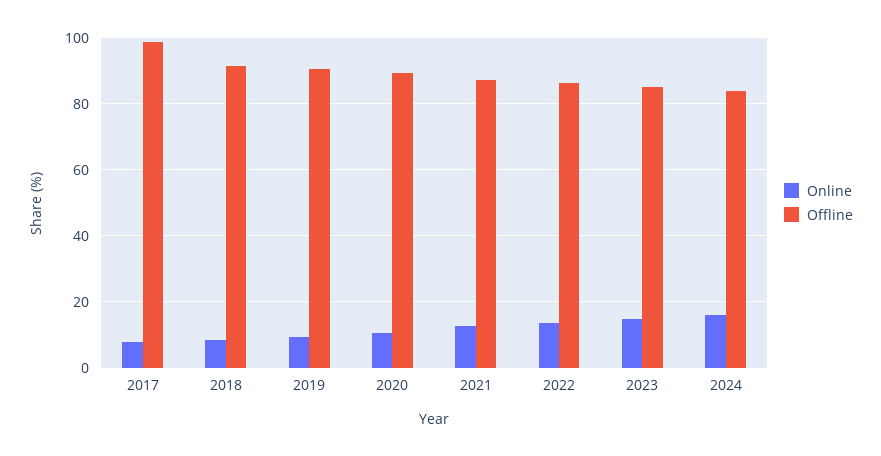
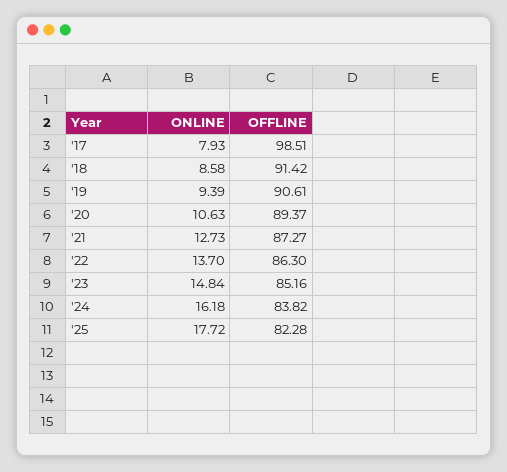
Online, '25: none -> 17.72
Offline, '25: none -> 82.28

